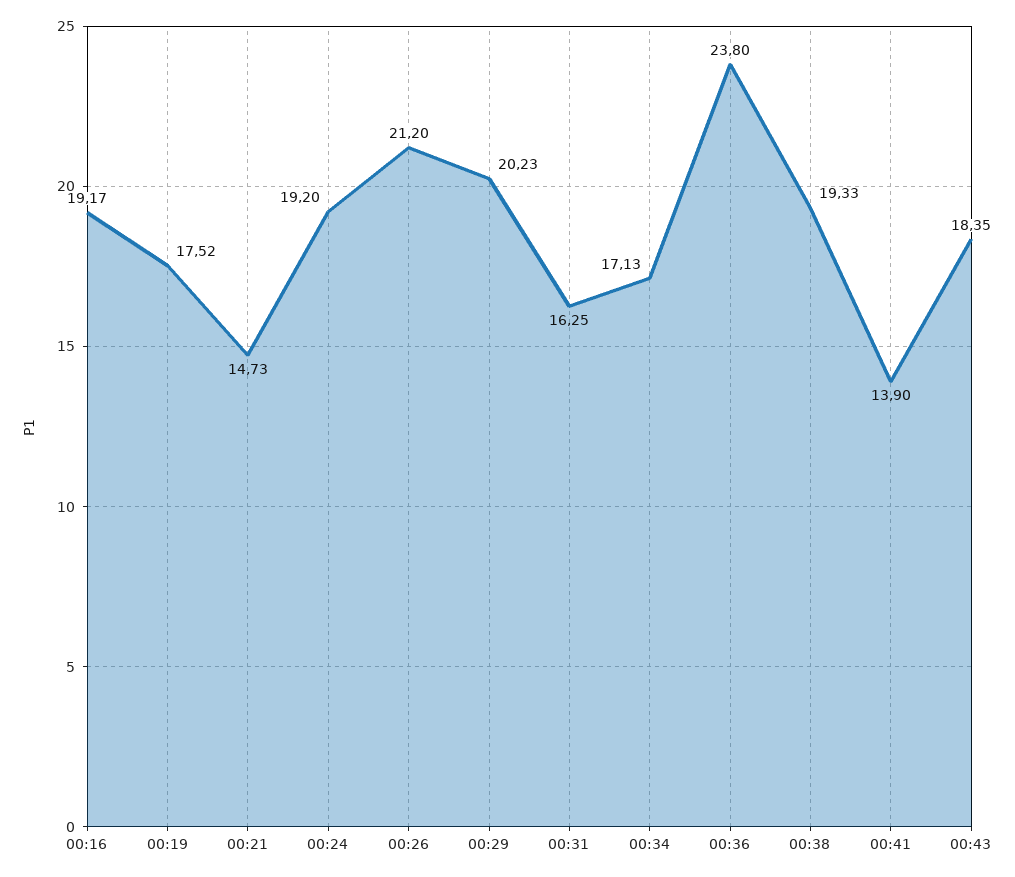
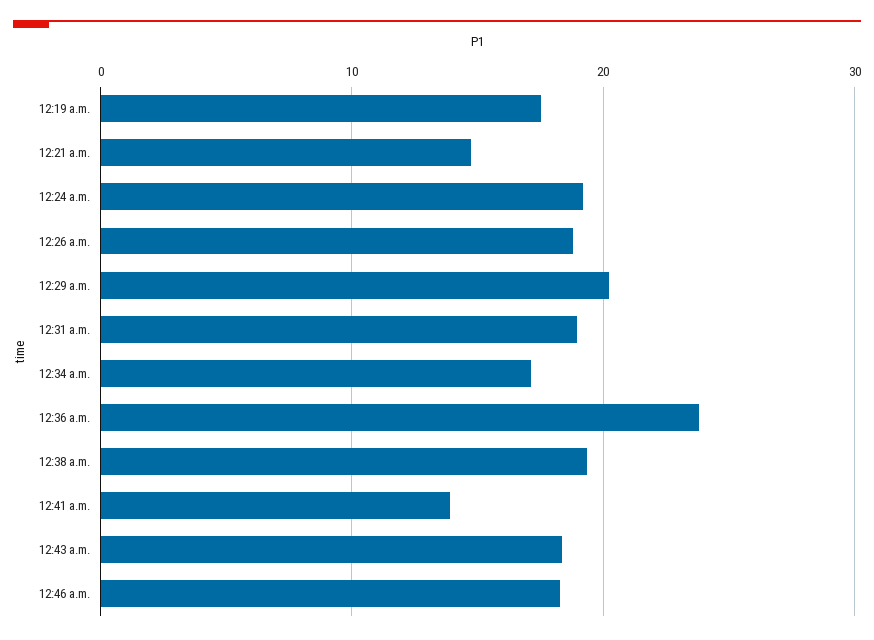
00:16: 19.17 -> none
00:26: 21.2 -> 19
00:31: 16.25 -> 19
12:46 a.m.: none -> 18

